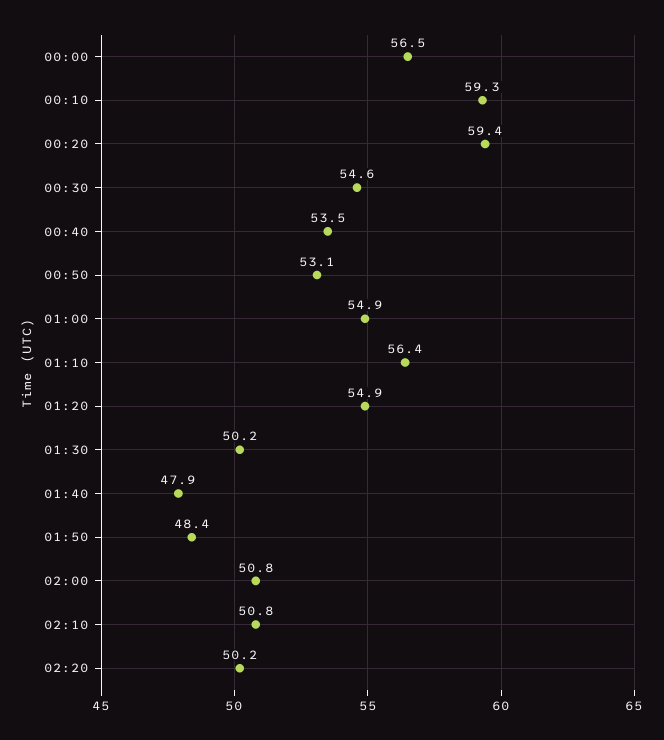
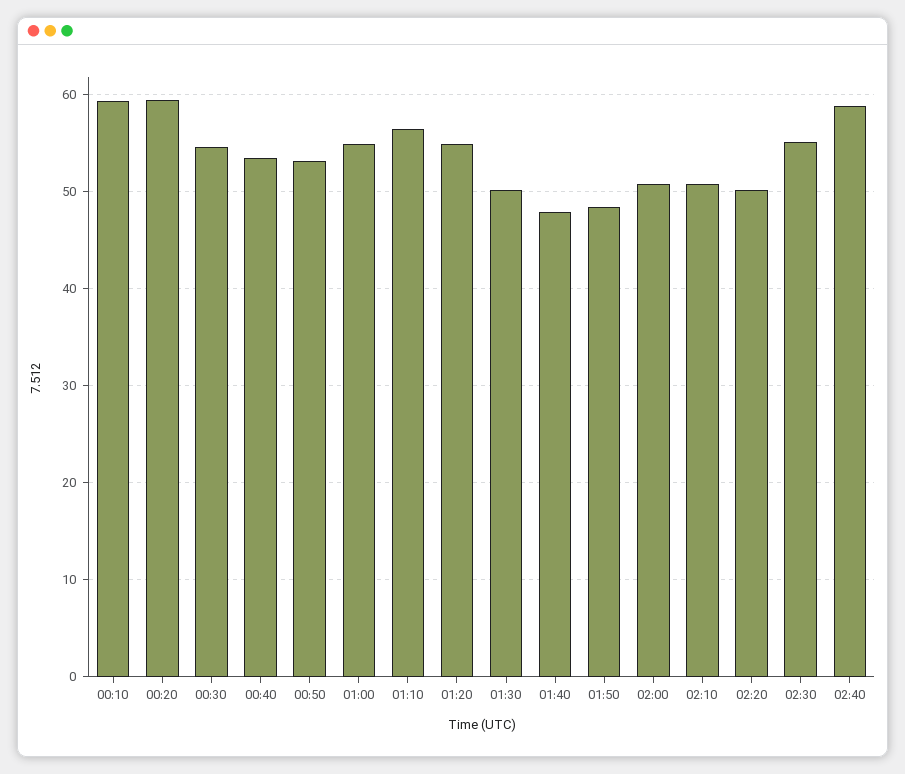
00:00: 56.5 -> none
02:30: none -> 55
02:40: none -> 59

